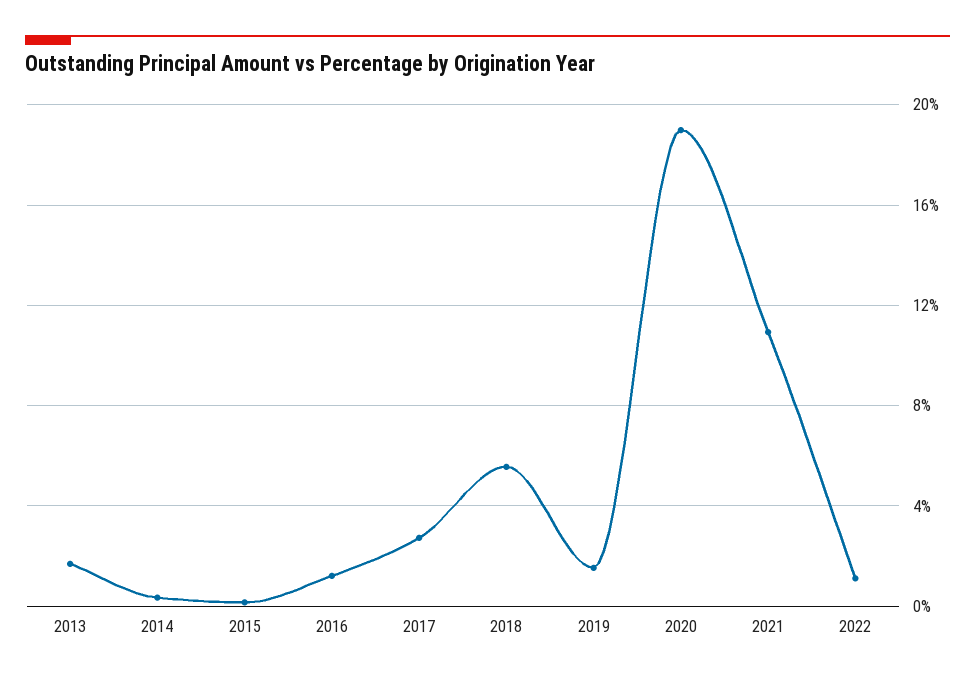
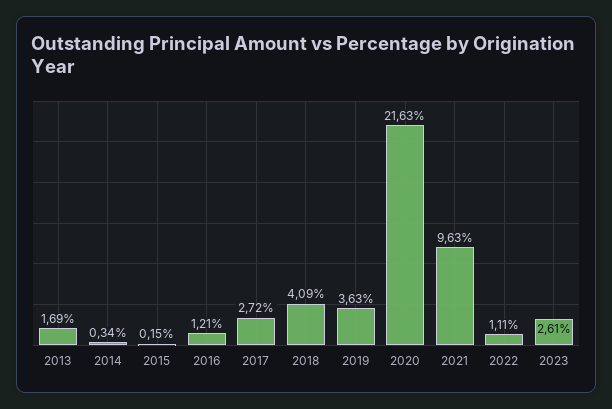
2018: 5.5 -> 4.09
2019: 1.5 -> 3.63
2020: 19 -> 21.63
2021: 11 -> 9.63
2023: none -> 2.61

